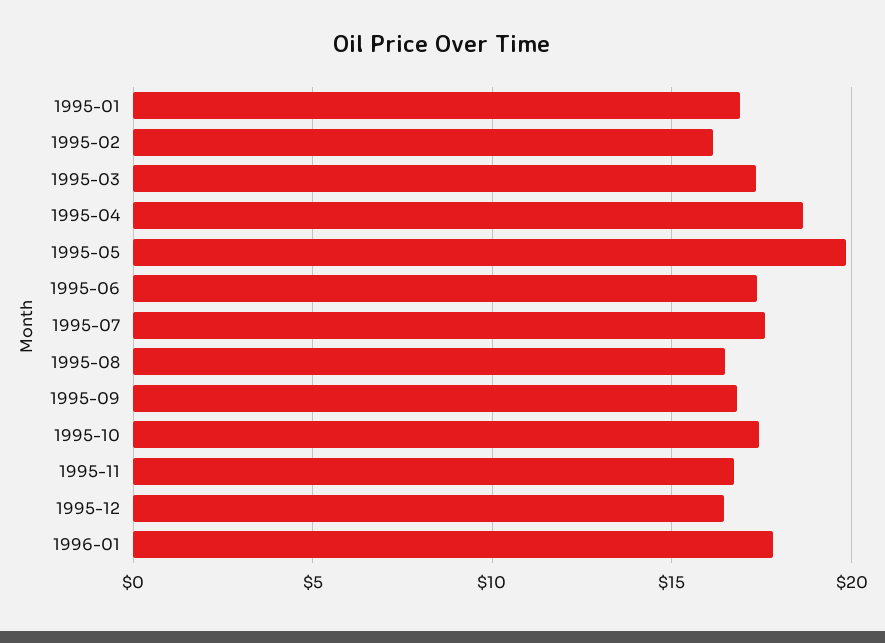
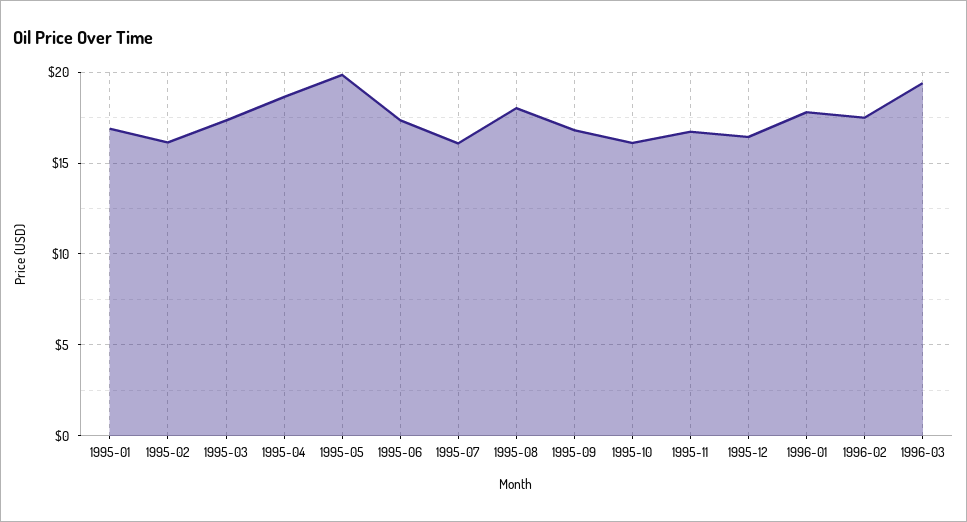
1995-07: 17.5 -> 16
1995-08: 16.5 -> 18
1995-10: 17.5 -> 16
1996-02: none -> 17.5
1996-03: none -> 19.5

